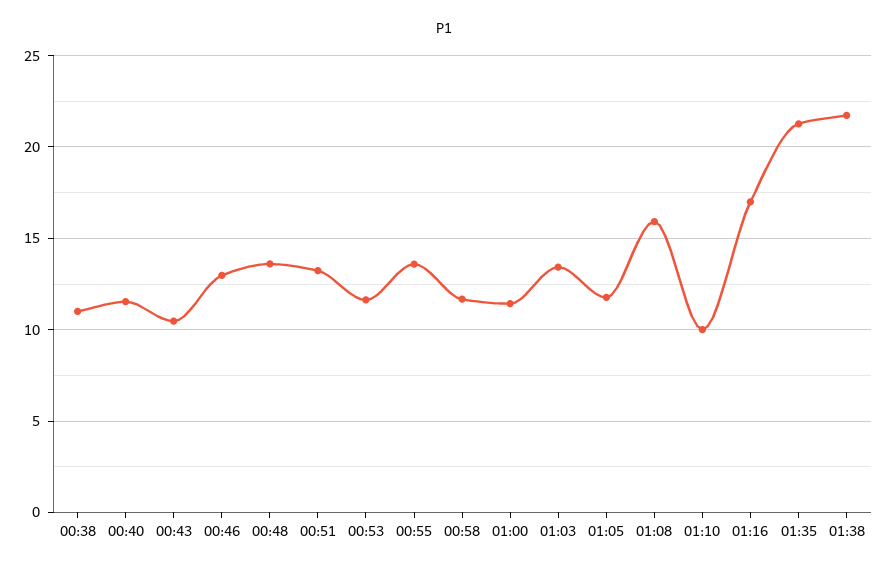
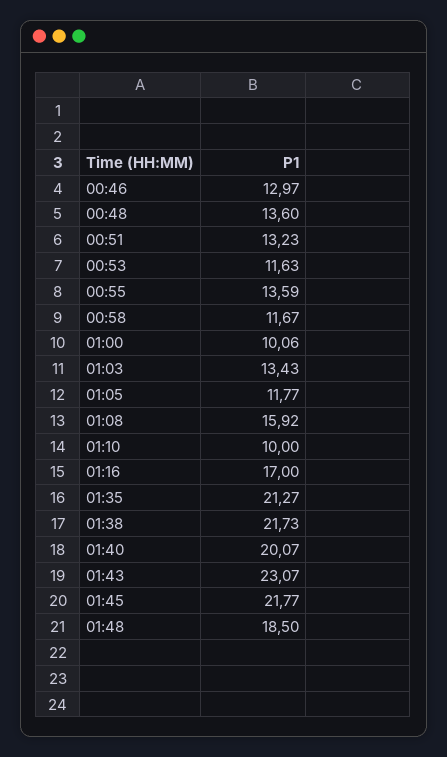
00:38: 11 -> none
00:40: 11.5 -> none
00:43: 10.5 -> none
01:00: 11.5 -> 10.06
01:40: none -> 20.07
01:43: none -> 23.07
01:45: none -> 21.77
01:48: none -> 18.5

